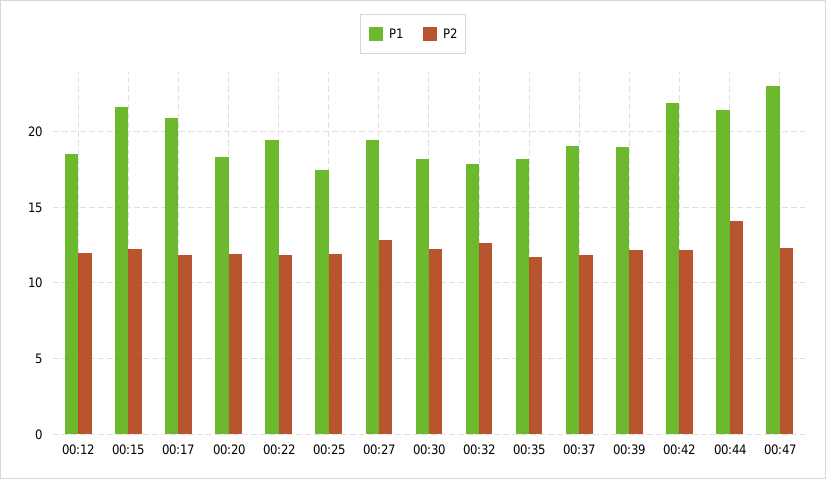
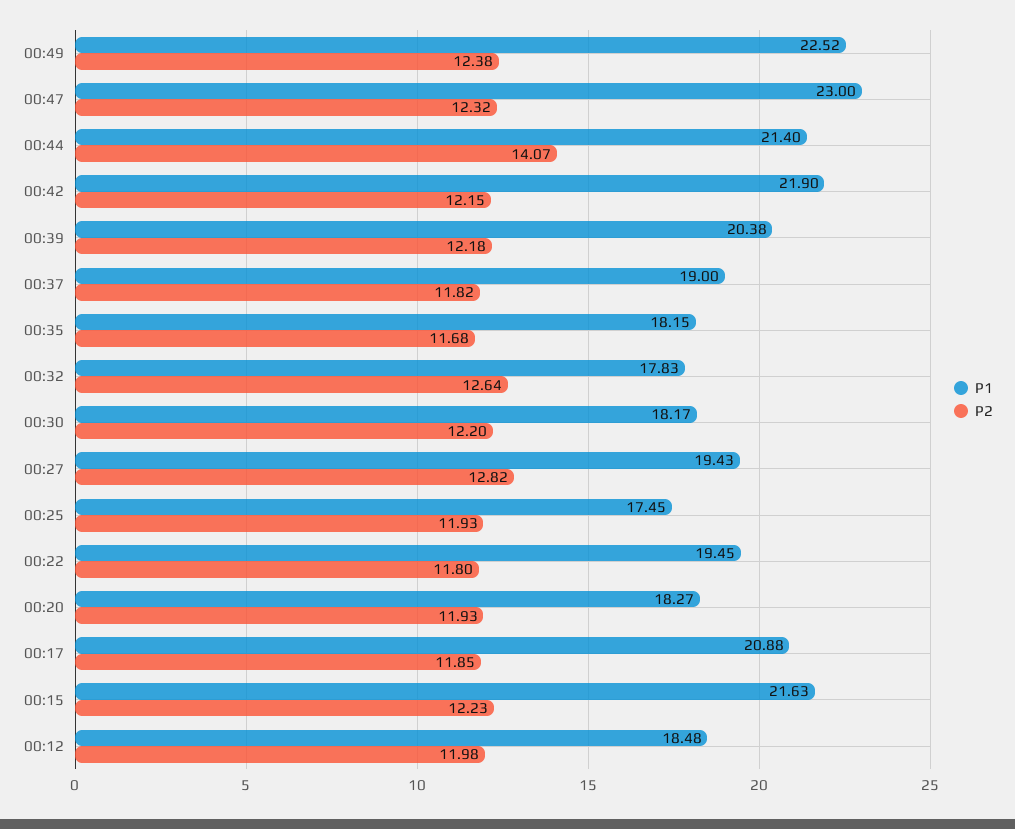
P1, 00:39: 19 -> 20.38
P1, 00:49: none -> 22.52
P2, 00:49: none -> 12.38

